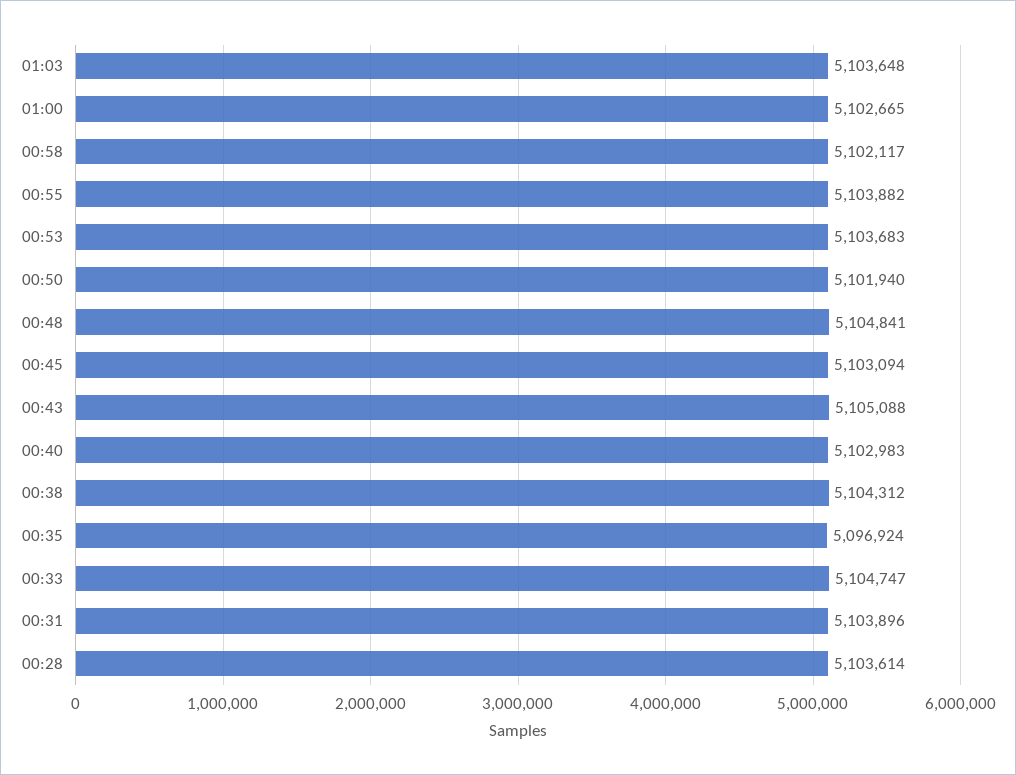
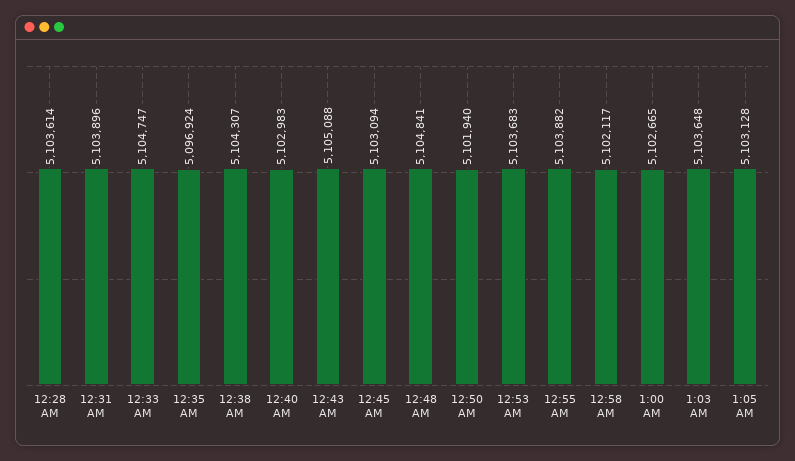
00:38: 5104312 -> 5104307
1:05 AM: none -> 5103128

